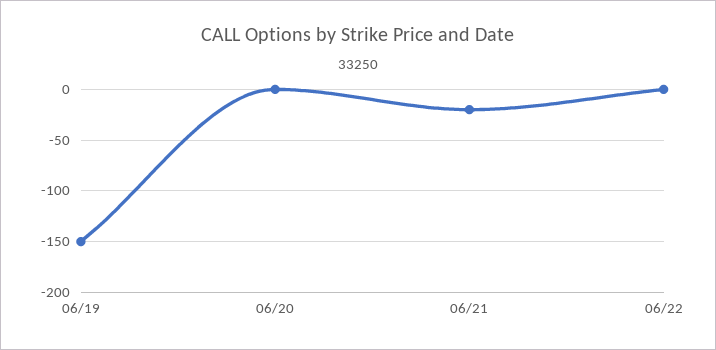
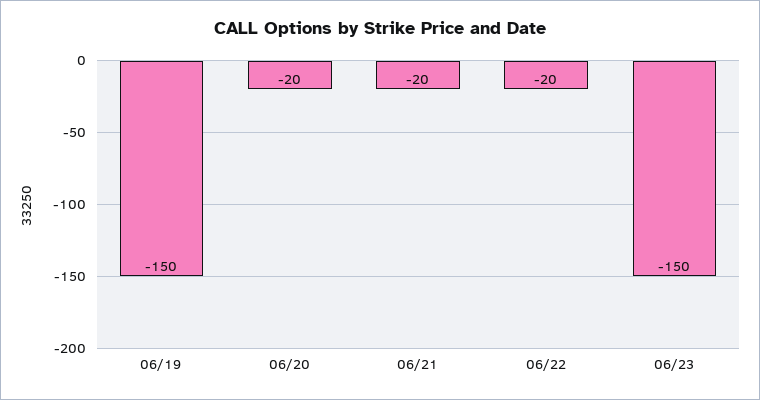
06/20: 0 -> -20
06/22: 0 -> -20
06/23: none -> -150

